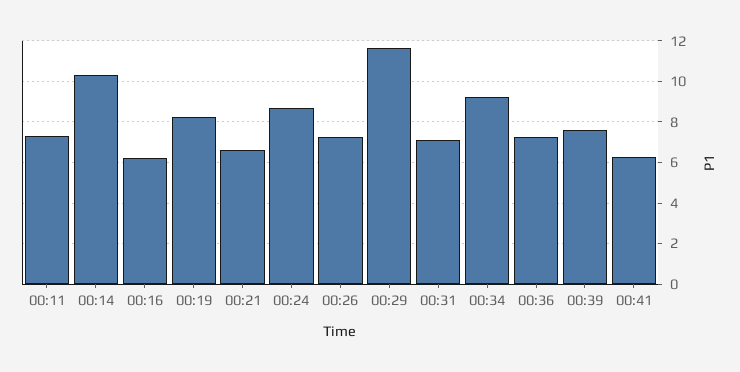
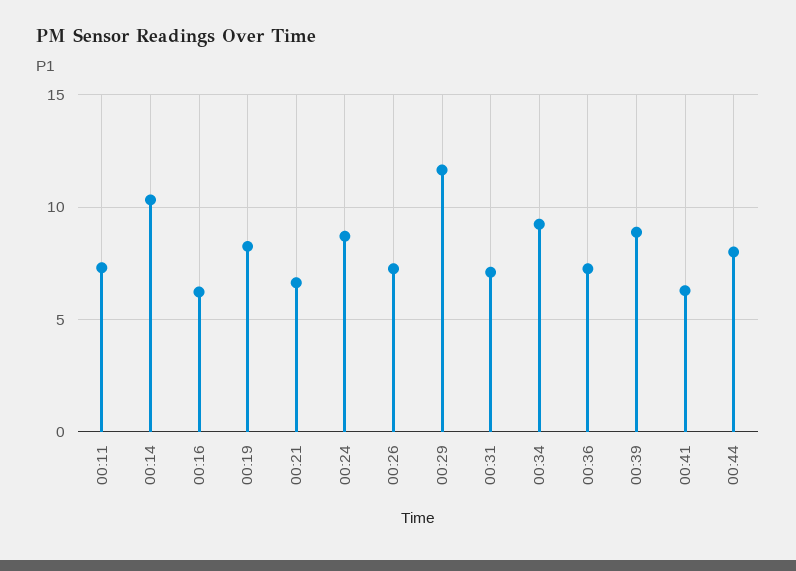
00:39: 7.5 -> 9
00:44: none -> 8

